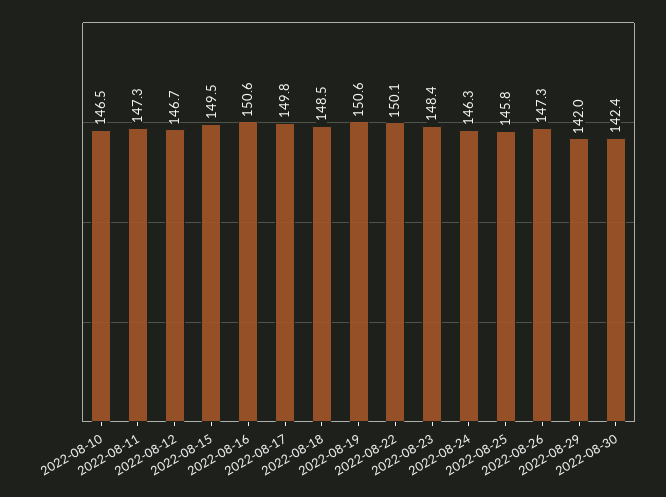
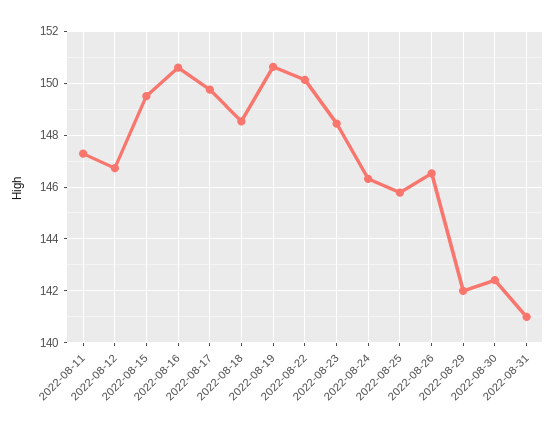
2022-08-10: 146.5 -> none
2022-08-26: 147.3 -> 146.5
2022-08-31: none -> 141

